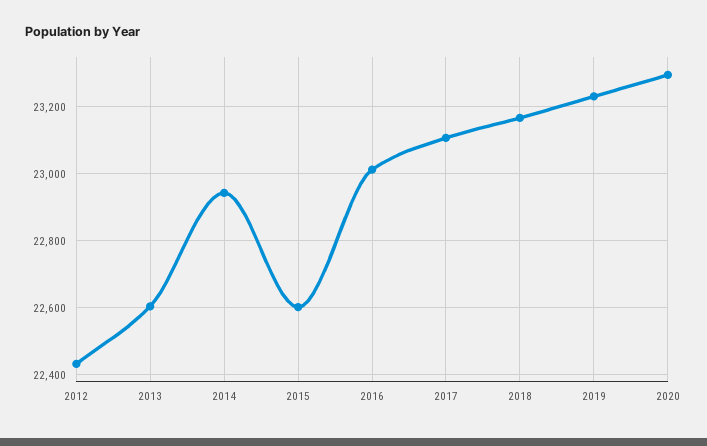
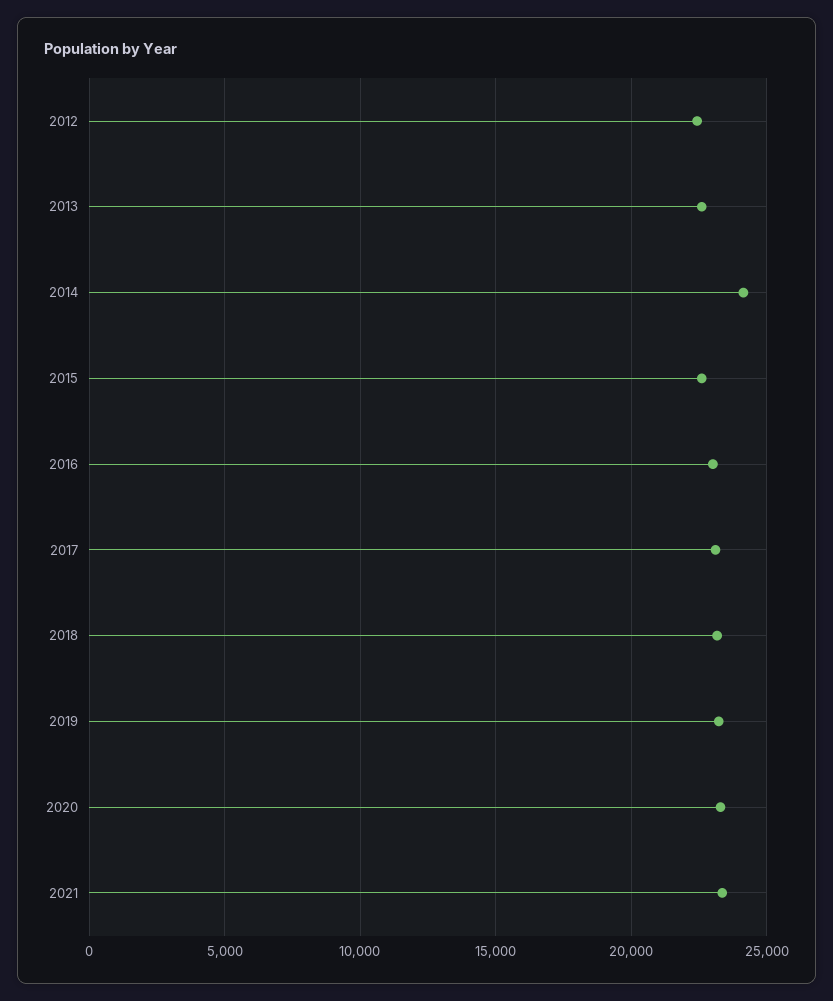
2014: 22940 -> 24000
2021: none -> 23500

